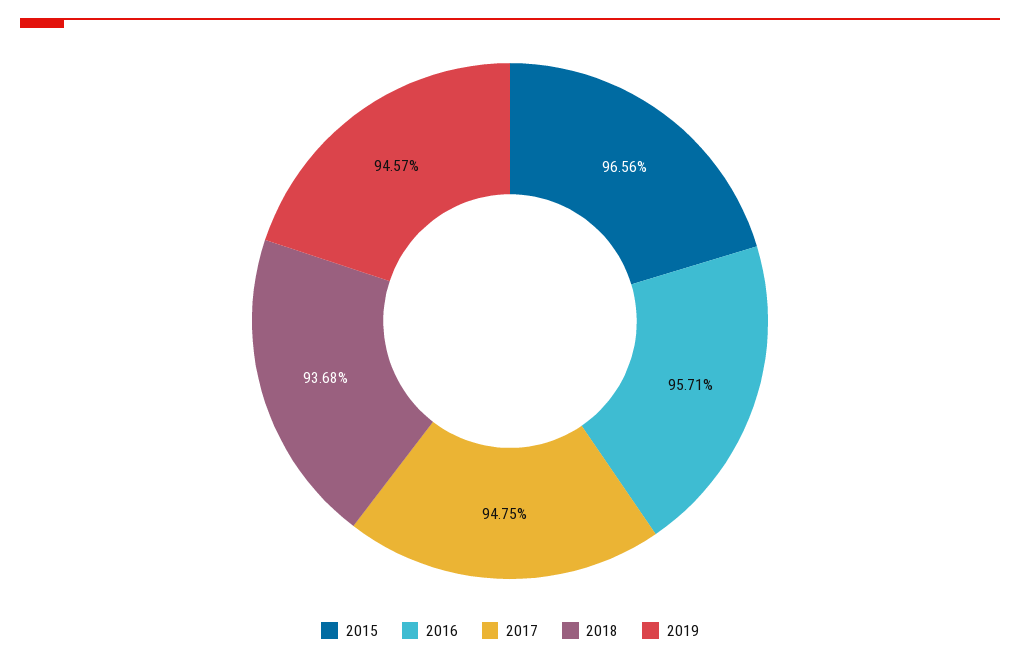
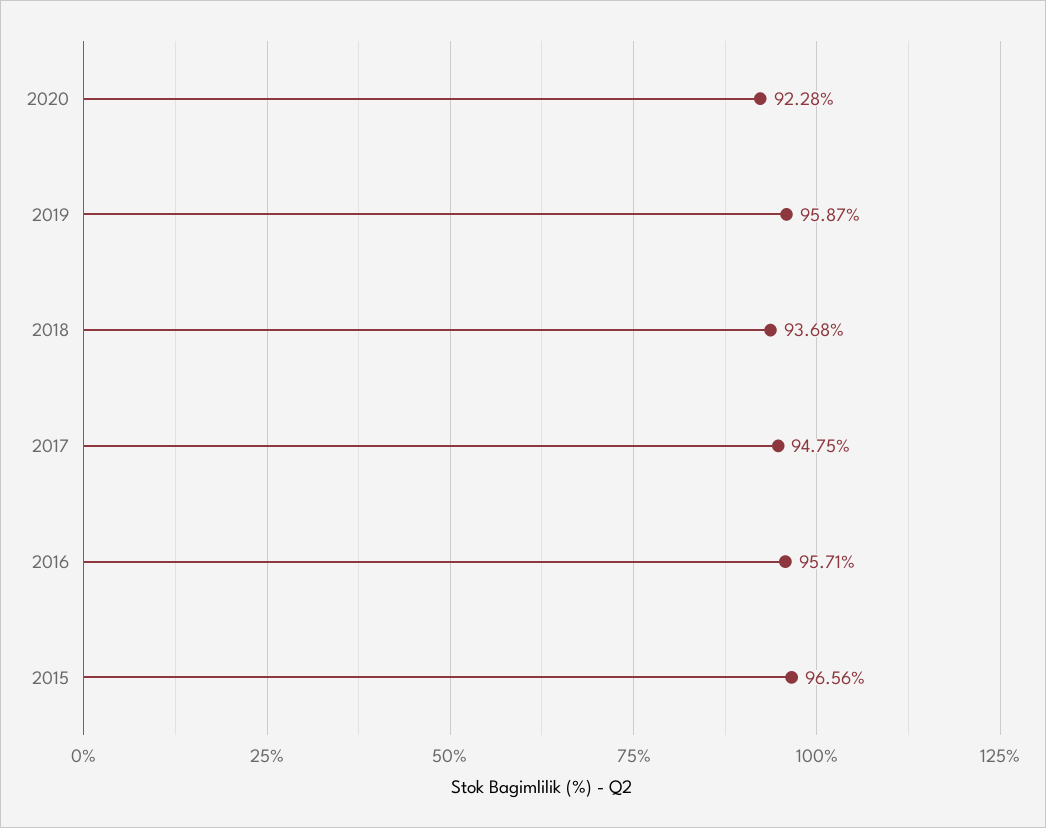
2019: 94.57 -> 95.87
2020: none -> 92.28

